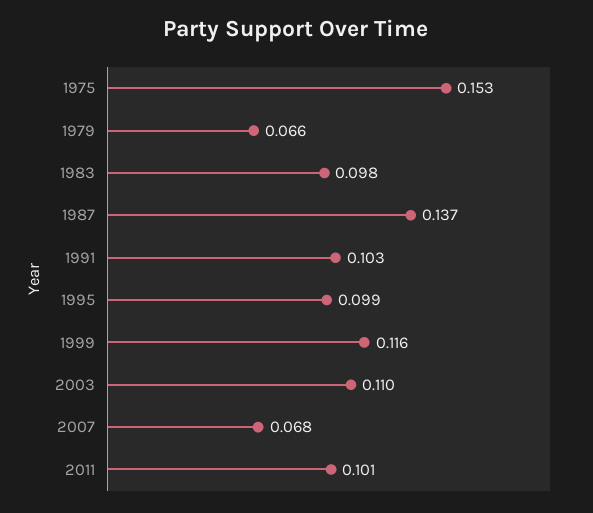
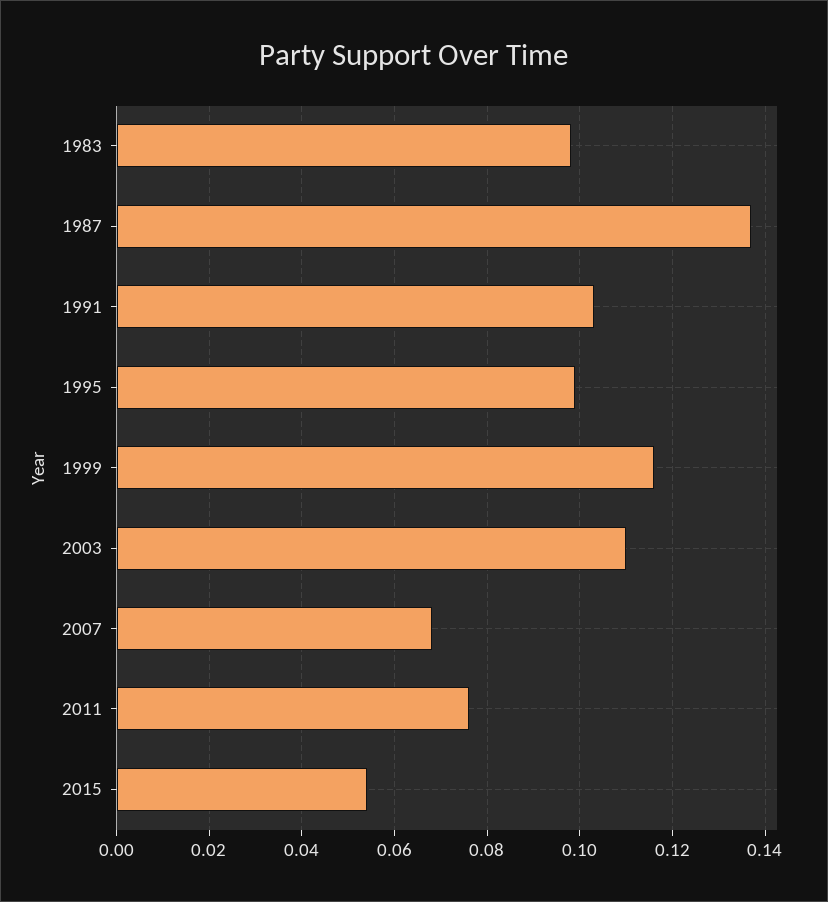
1975: 0.153 -> none
1979: 0.066 -> none
2011: 0.101 -> 0.075
2015: none -> 0.055

